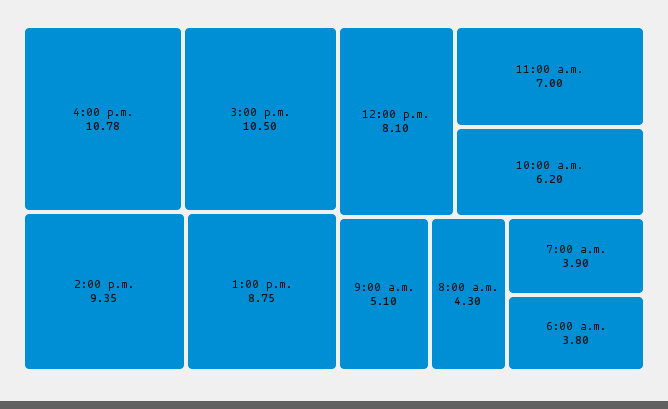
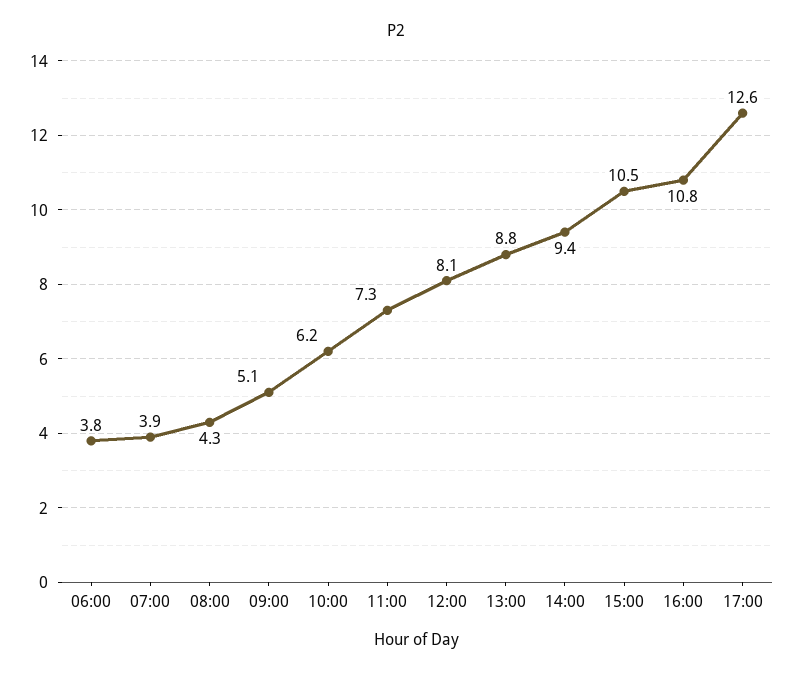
11:00 a.m.: 7 -> 7.3
17:00: none -> 12.6

